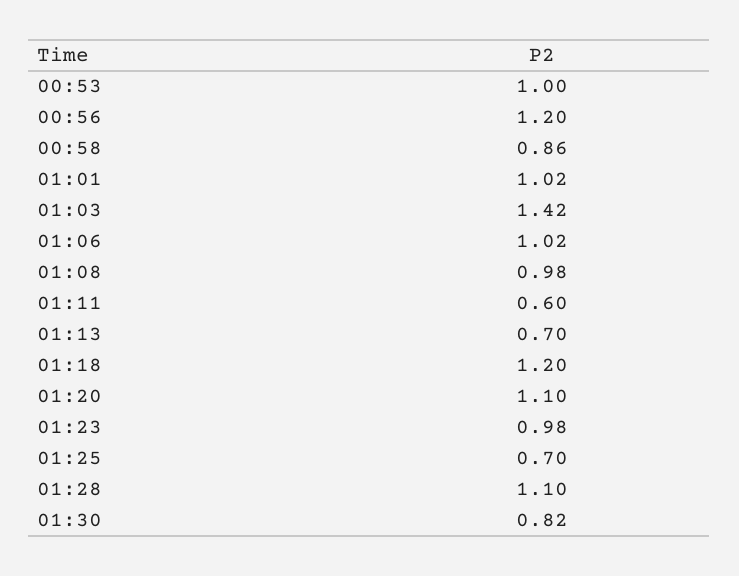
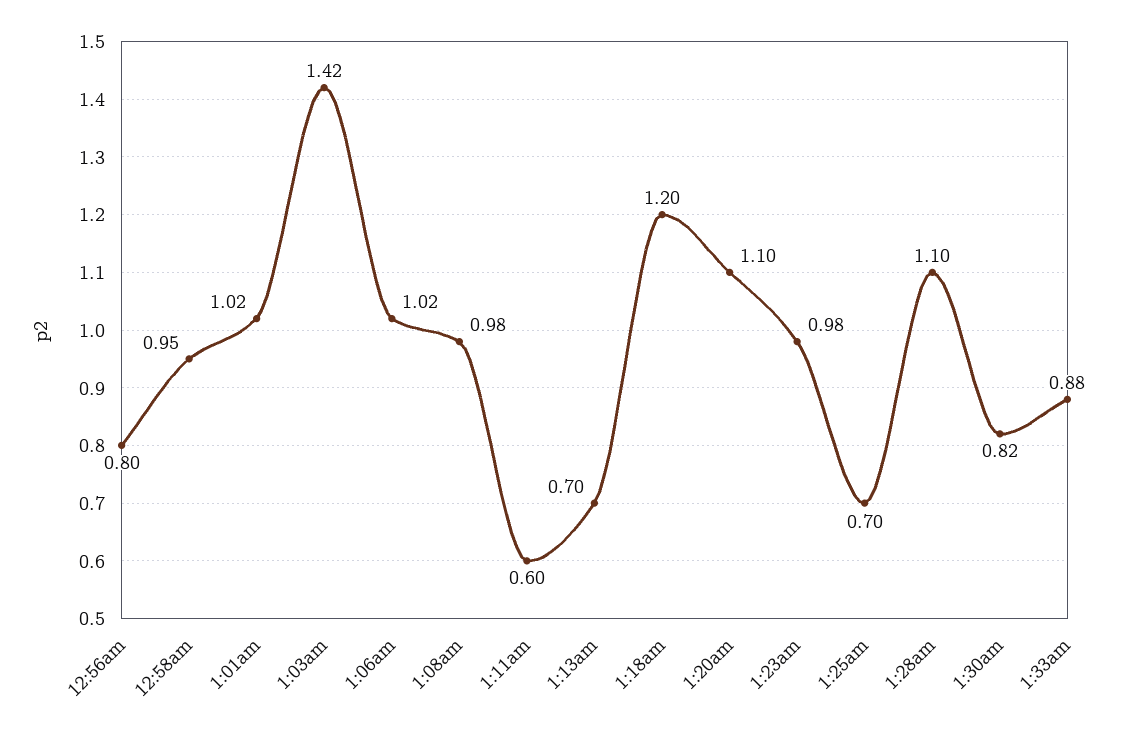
00:53: 1 -> none
00:56: 1.2 -> 0.8
00:58: 0.86 -> 0.95
1:33am: none -> 0.88

